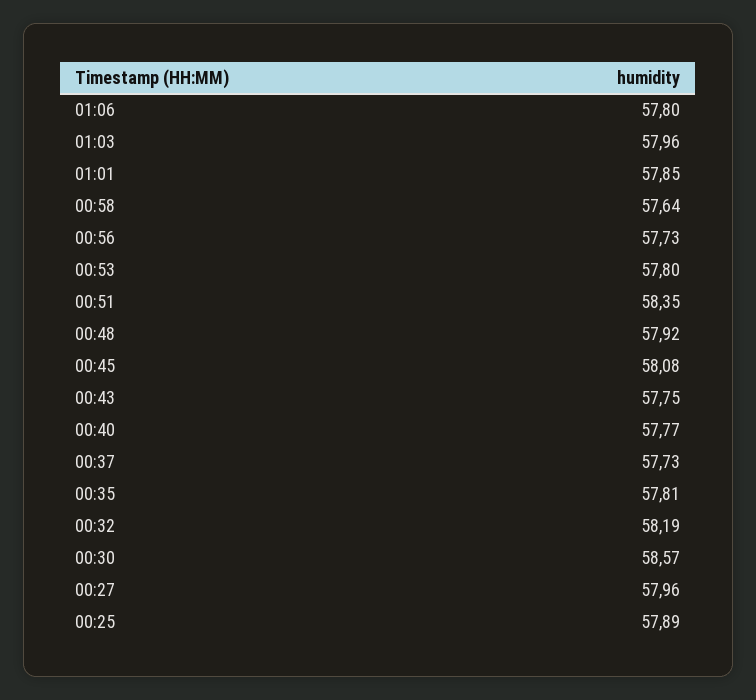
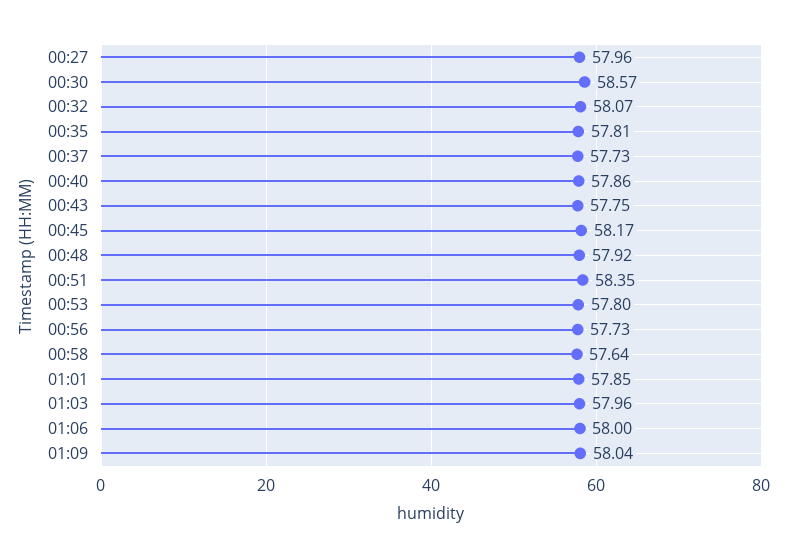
01:06: 57.8 -> 58
00:45: 58.08 -> 58.17
00:40: 57.77 -> 57.86
00:32: 58.19 -> 58.07
00:25: 57.89 -> none
01:09: none -> 58.04

